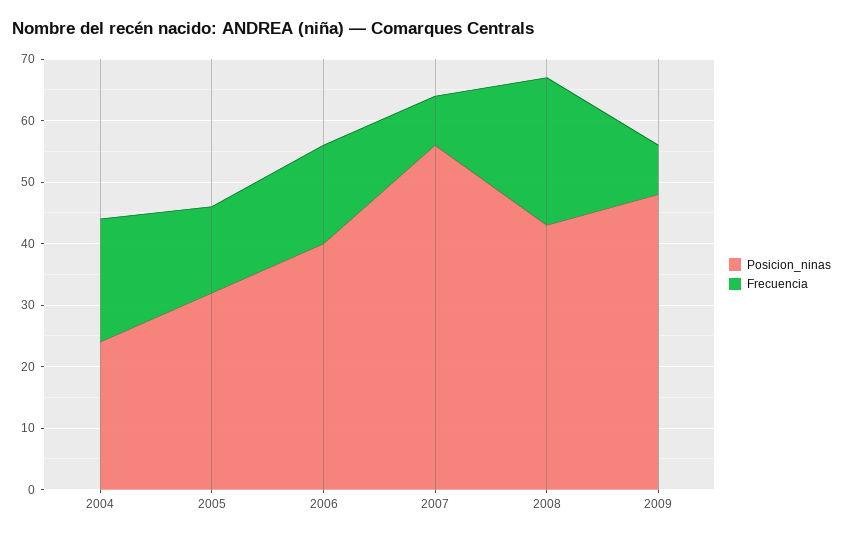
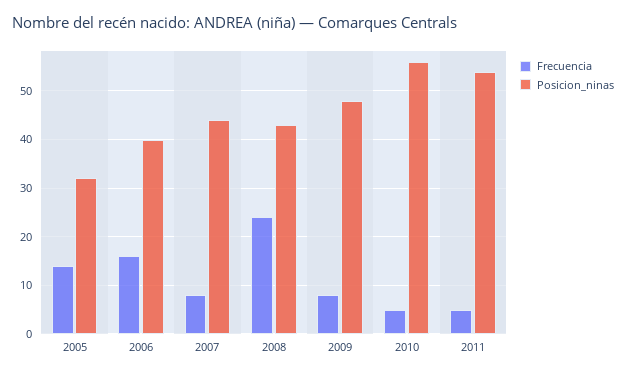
Posicion_ninas, 2004: 25 -> none
Frecuencia, 2004: 20 -> none
Posicion_ninas, 2007: 55 -> 45
Frecuencia, 2010: none -> 5
Posicion_ninas, 2010: none -> 55
Frecuencia, 2011: none -> 5
Posicion_ninas, 2011: none -> 55

